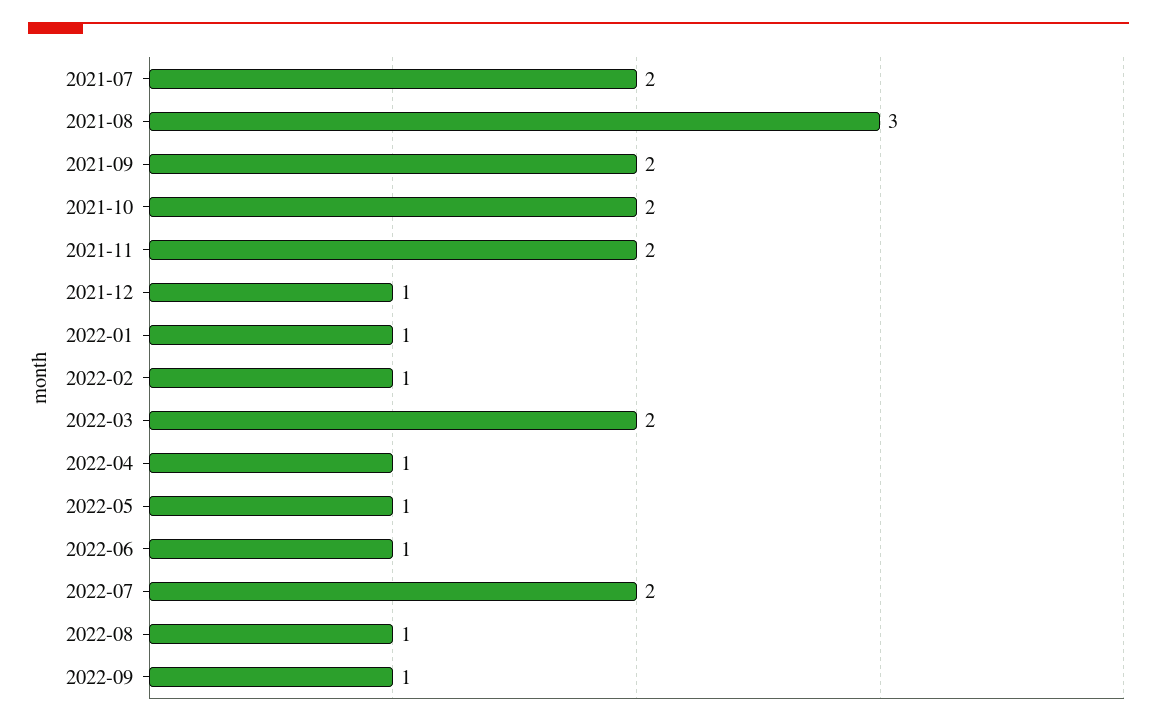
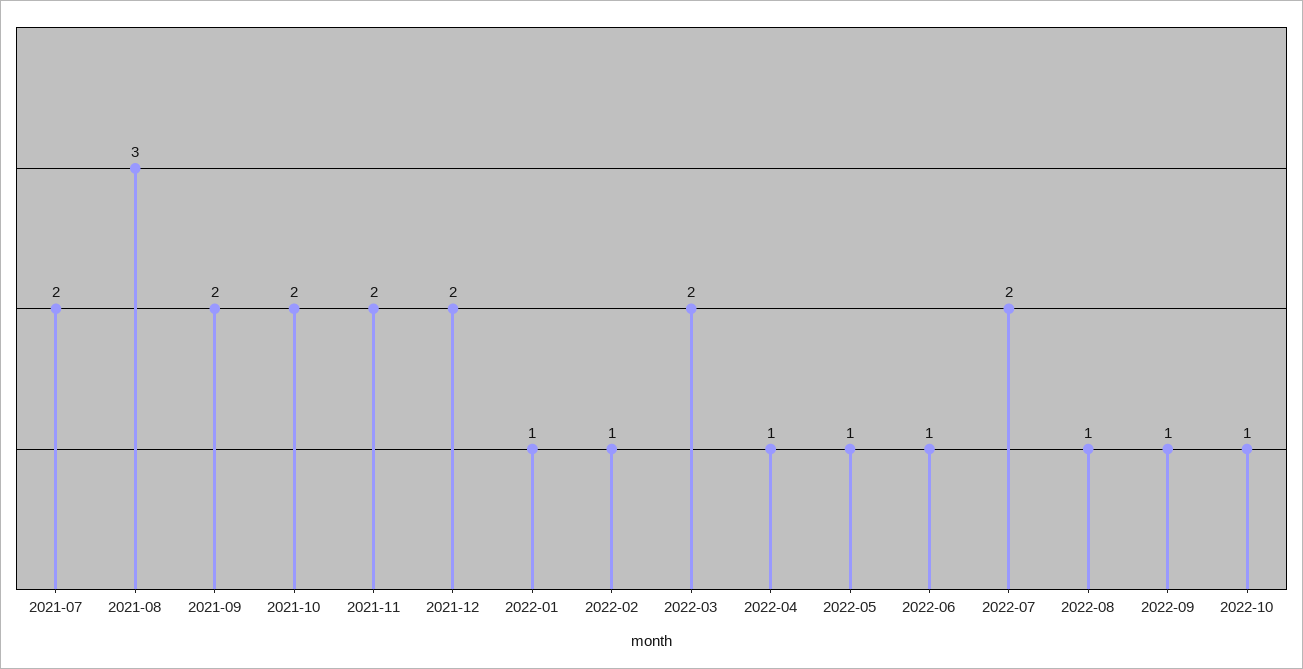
2021-12: 1 -> 2
2022-10: none -> 1

